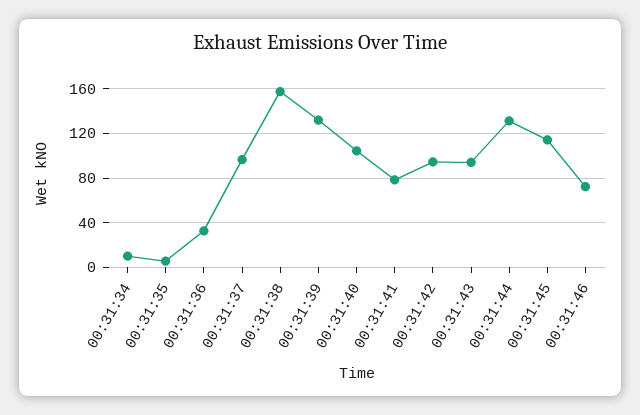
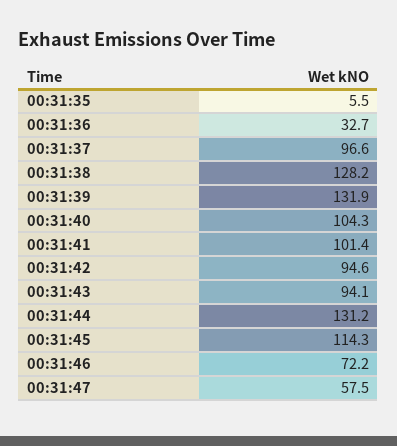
00:31:34: 10 -> none
00:31:38: 160 -> 128.2
00:31:41: 80 -> 101.4
00:31:47: none -> 57.5

